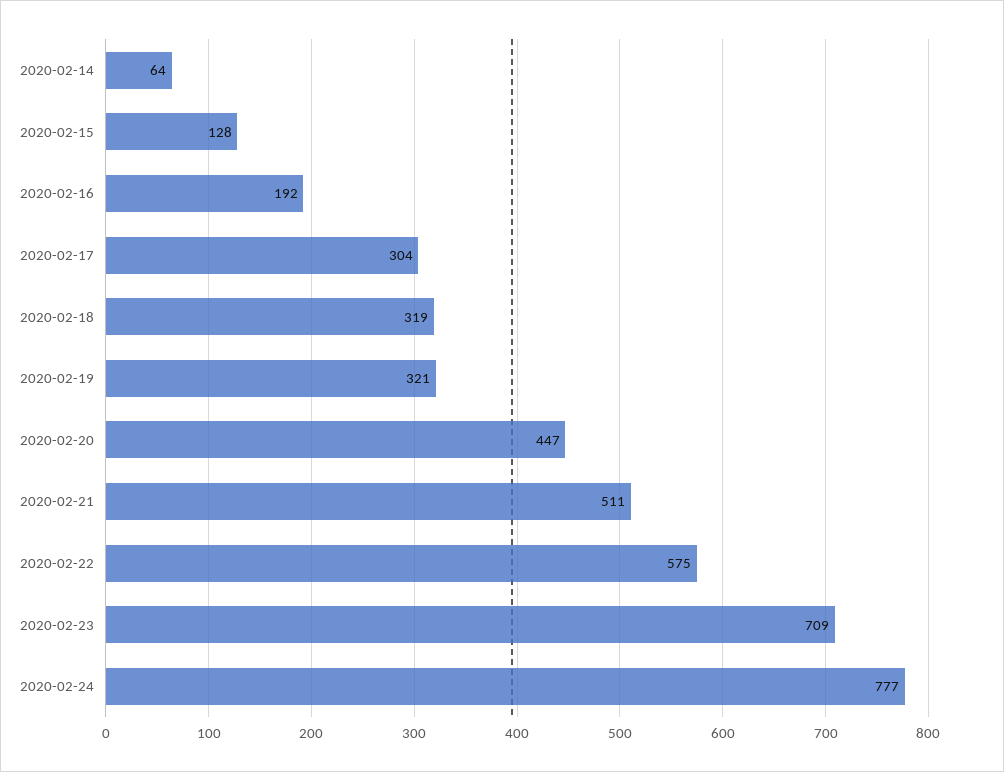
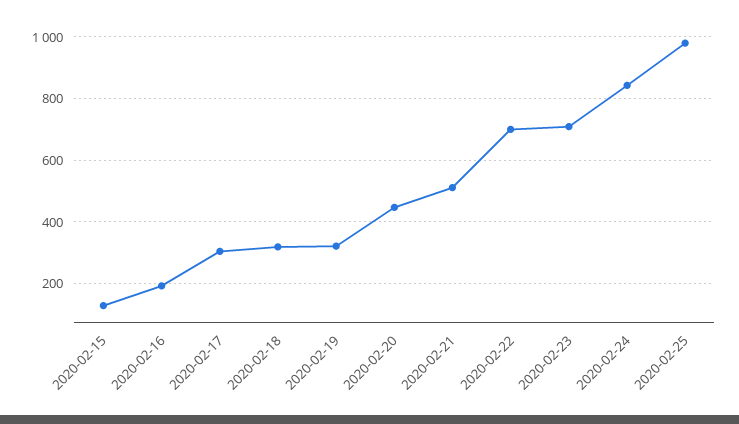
2020-02-14: 64 -> none
2020-02-22: 575 -> 700
2020-02-24: 777 -> 840
2020-02-25: none -> 980

